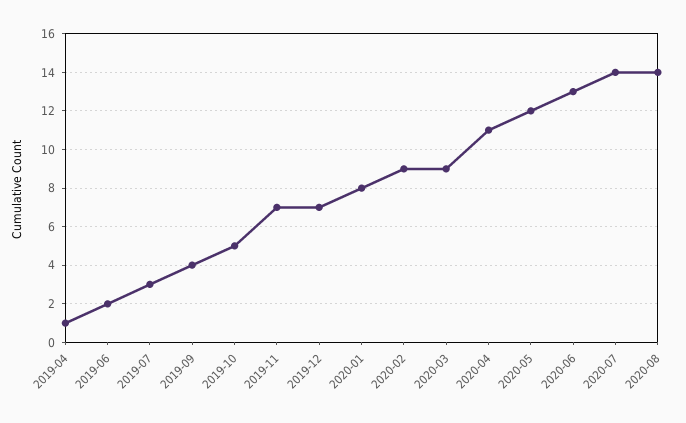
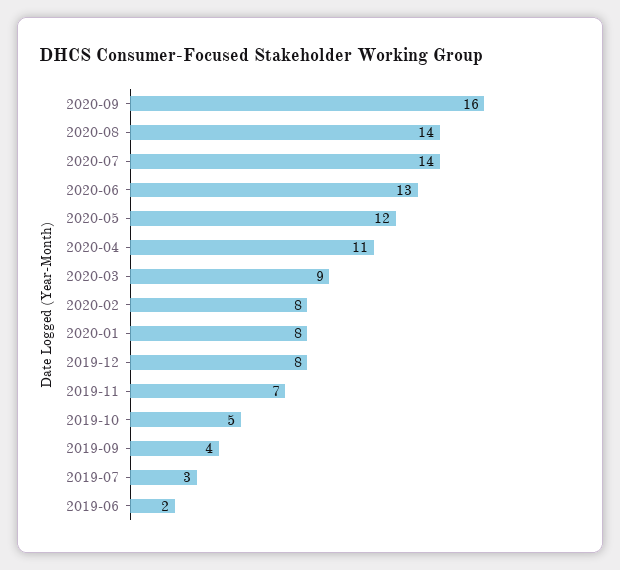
2019-04: 1 -> none
2019-12: 7 -> 8
2020-02: 9 -> 8
2020-09: none -> 16

